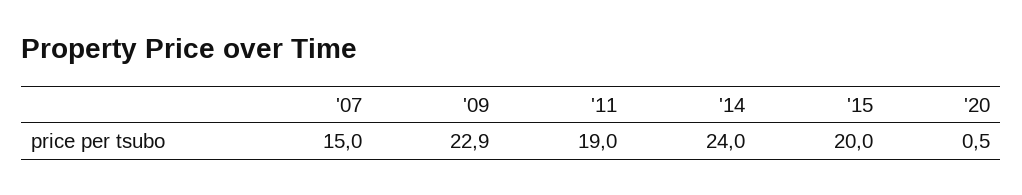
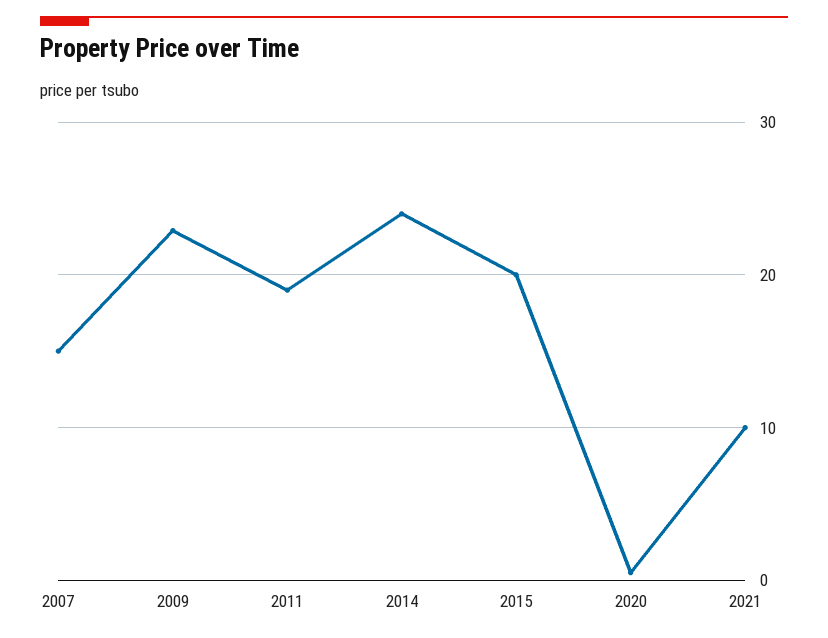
2021: none -> 10

